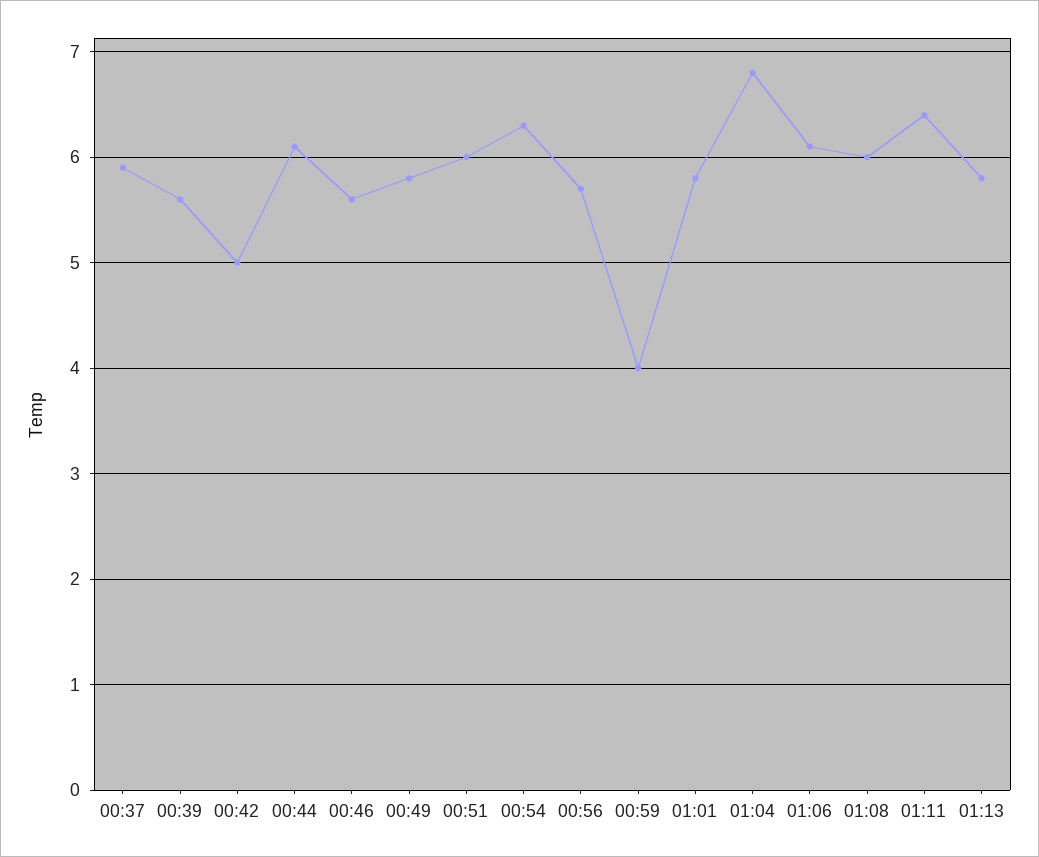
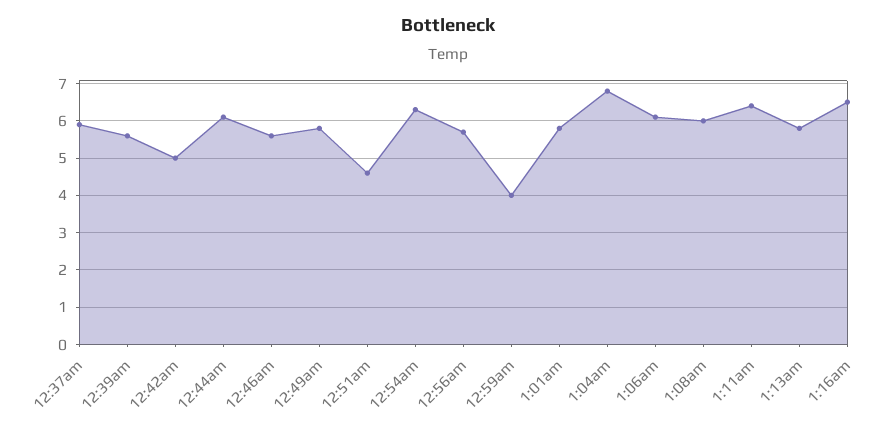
00:51: 6 -> 4.5
1:16am: none -> 6.5

